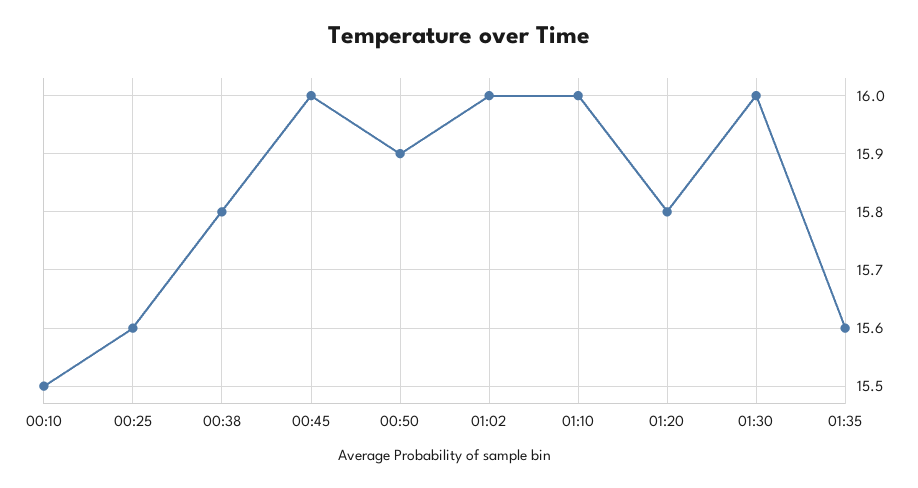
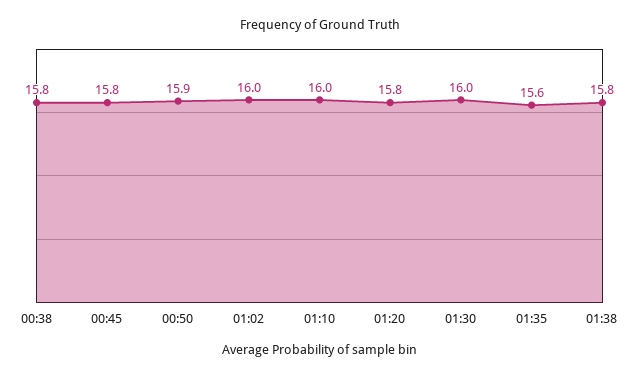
00:10: 15.5 -> none
00:25: 15.6 -> none
00:45: 16 -> 15.8
01:38: none -> 15.8

